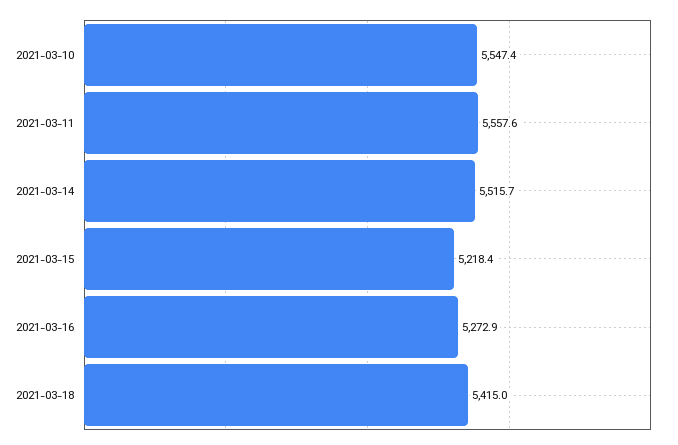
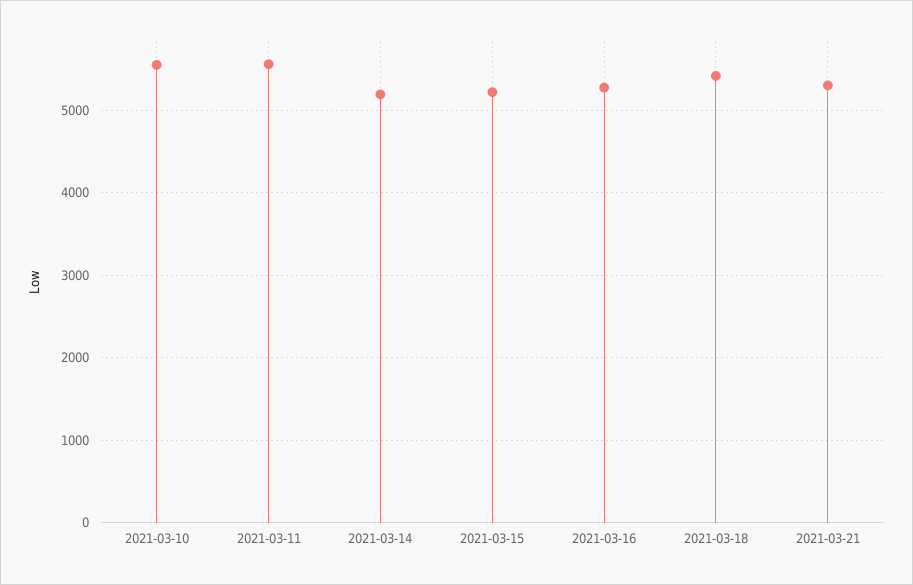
2021-03-14: 5515.7 -> 5200
2021-03-21: none -> 5300

